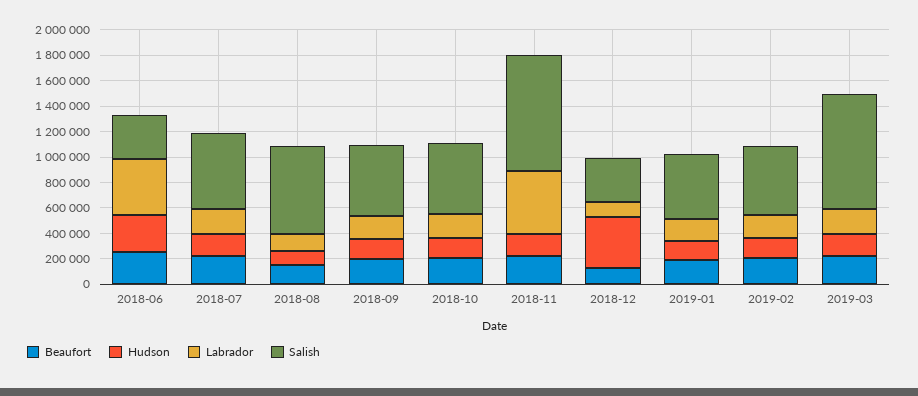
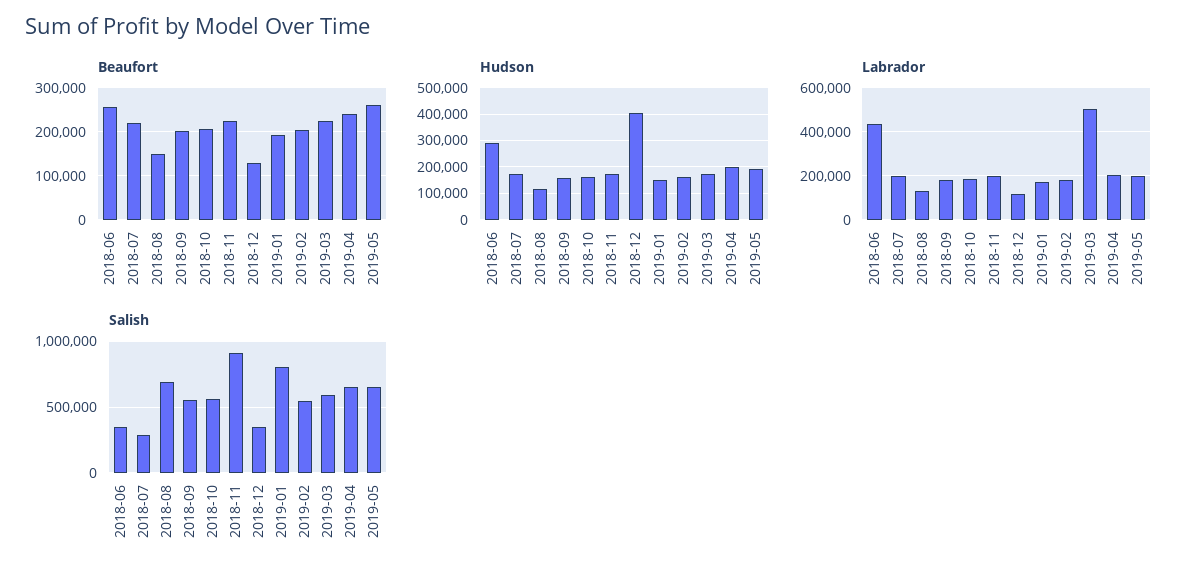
Salish, 2018-07: 600000 -> 300000
Labrador, 2018-11: 500000 -> 200000
Salish, 2019-01: 500000 -> 800000
Labrador, 2019-03: 200000 -> 500000
Salish, 2019-03: 900000 -> 600000
Beaufort, 2019-04: none -> 240000
Beaufort, 2019-05: none -> 260000
Hudson, 2019-04: none -> 200000
Hudson, 2019-05: none -> 200000
Labrador, 2019-04: none -> 200000
Labrador, 2019-05: none -> 200000
Salish, 2019-04: none -> 650000
Salish, 2019-05: none -> 650000

